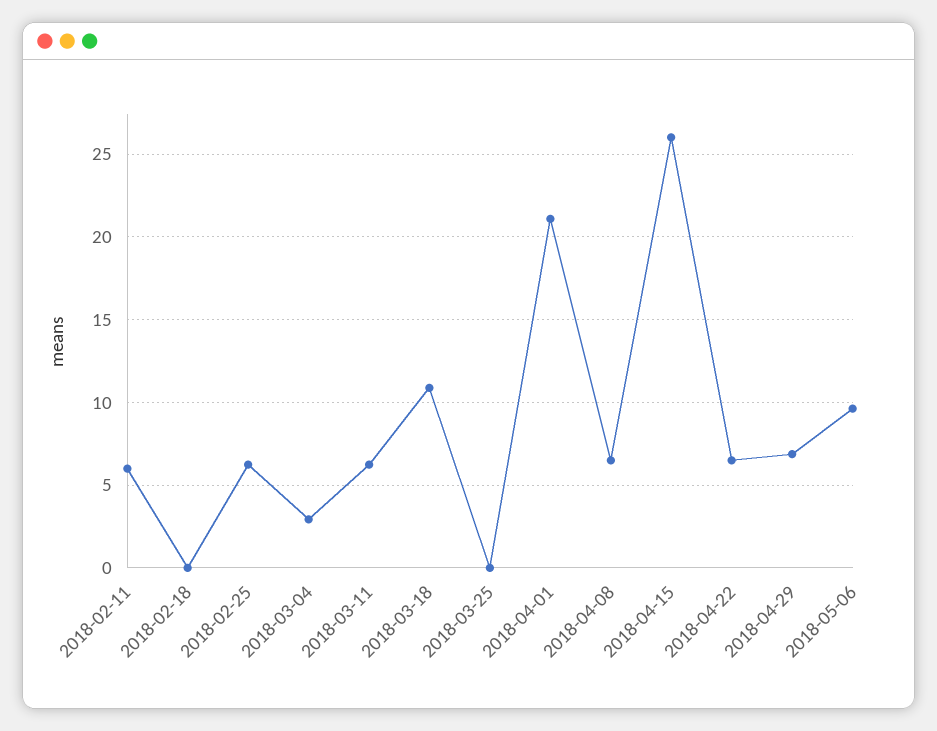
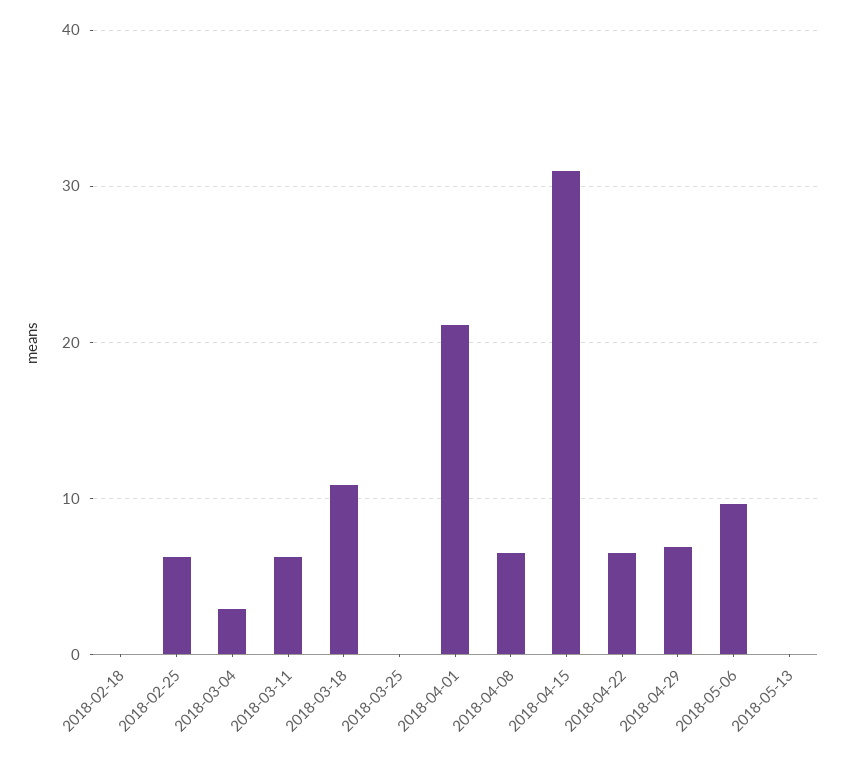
2018-02-11: 6 -> none
2018-04-15: 26 -> 31
2018-05-13: none -> 0

